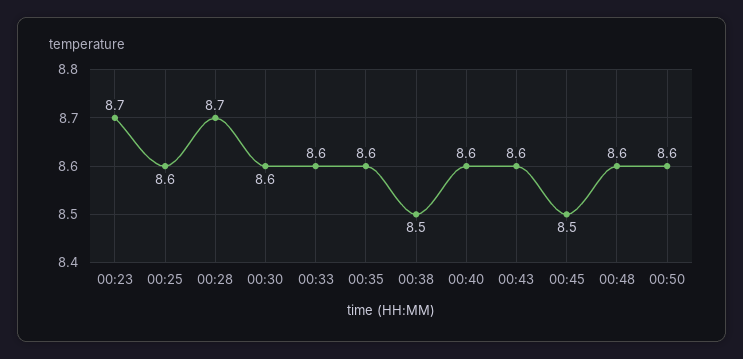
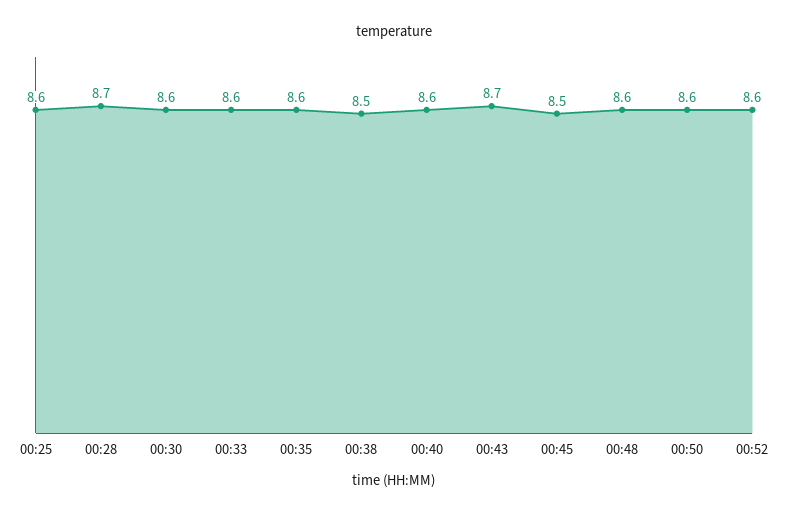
00:23: 8.7 -> none
00:43: 8.6 -> 8.7
00:52: none -> 8.6

